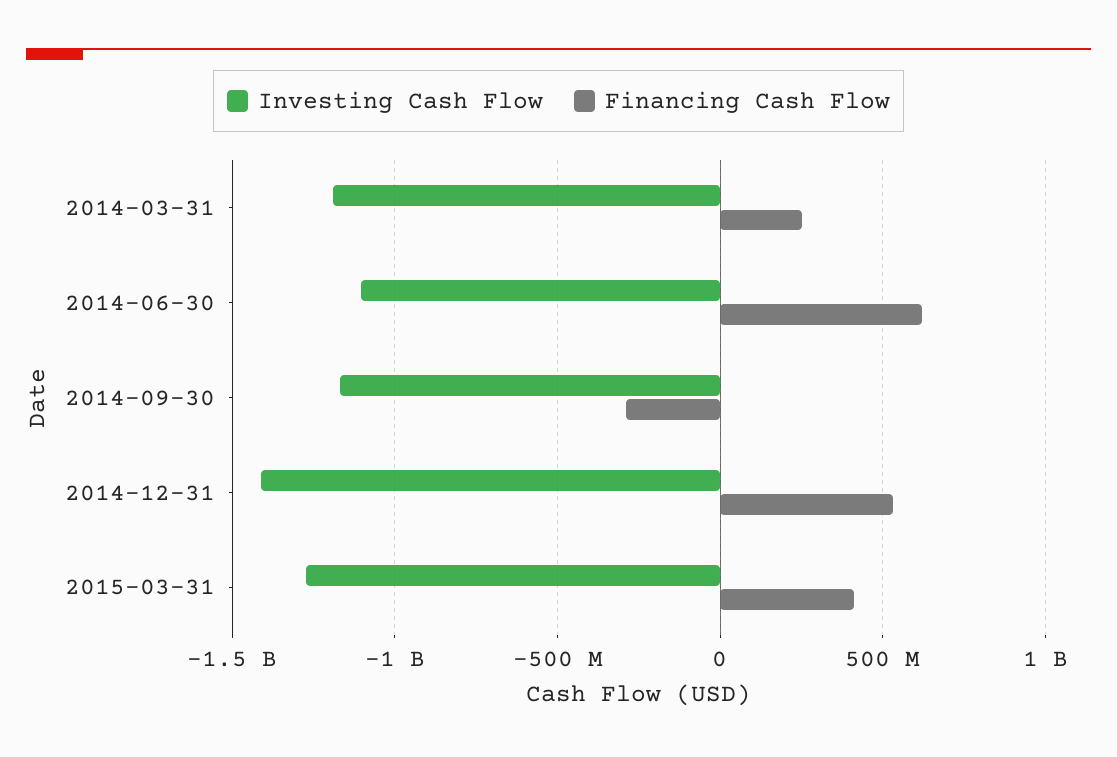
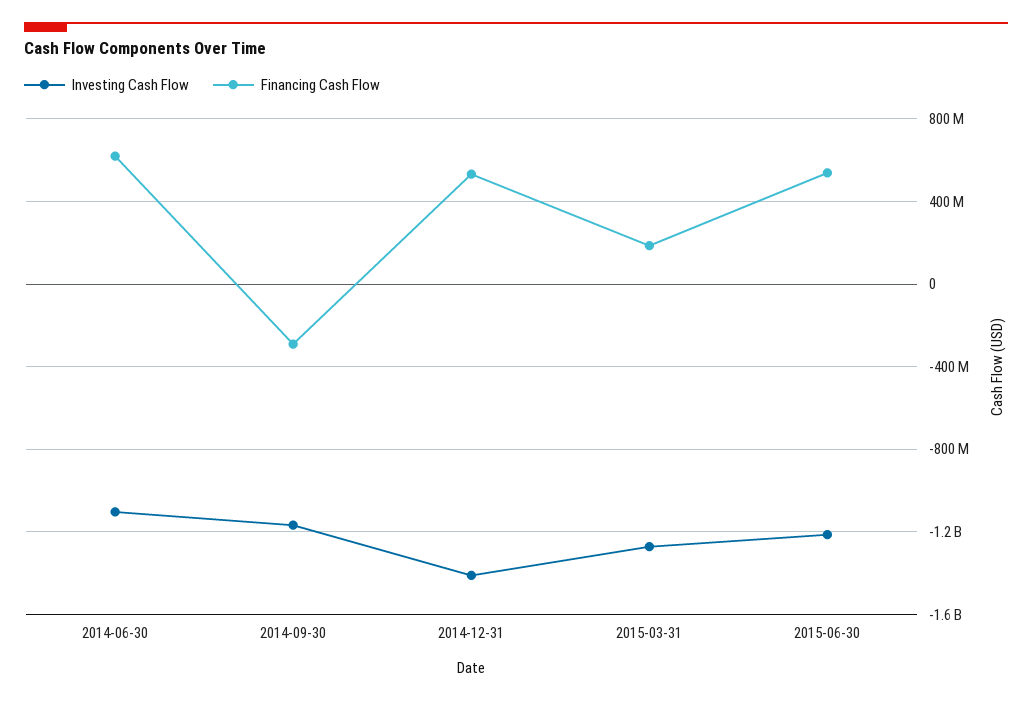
Investing Cash Flow, 2014-03-31: -1200000000 -> none
Financing Cash Flow, 2014-03-31: 250000000 -> none
Financing Cash Flow, 2015-03-31: 400000000 -> 200000000
Investing Cash Flow, 2015-06-30: none -> -1200000000
Financing Cash Flow, 2015-06-30: none -> 550000000

